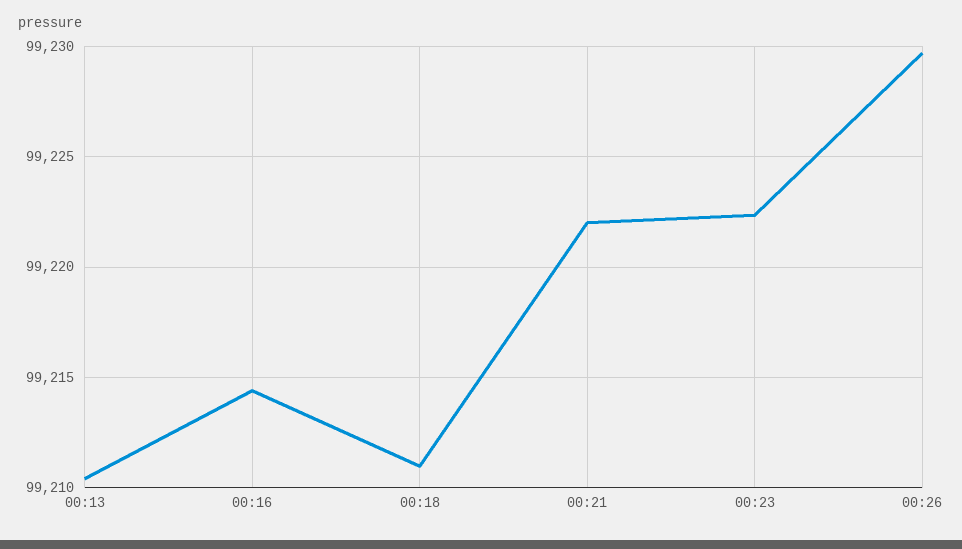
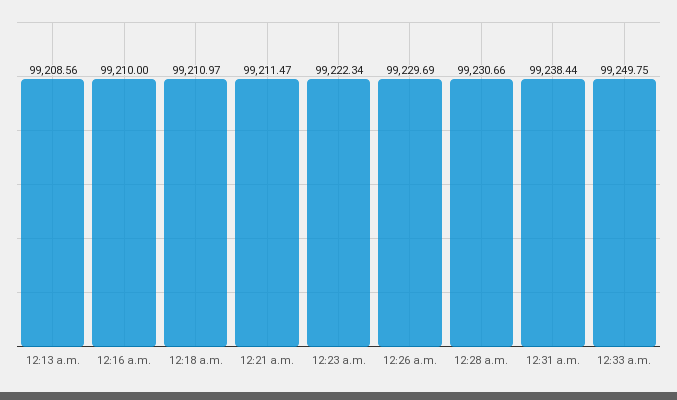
00:13: 99210.5 -> 99208.56
00:16: 99214.5 -> 99210
00:21: 99222 -> 99211.47
12:28 a.m.: none -> 99230.66
12:31 a.m.: none -> 99238.44
12:33 a.m.: none -> 99249.75

